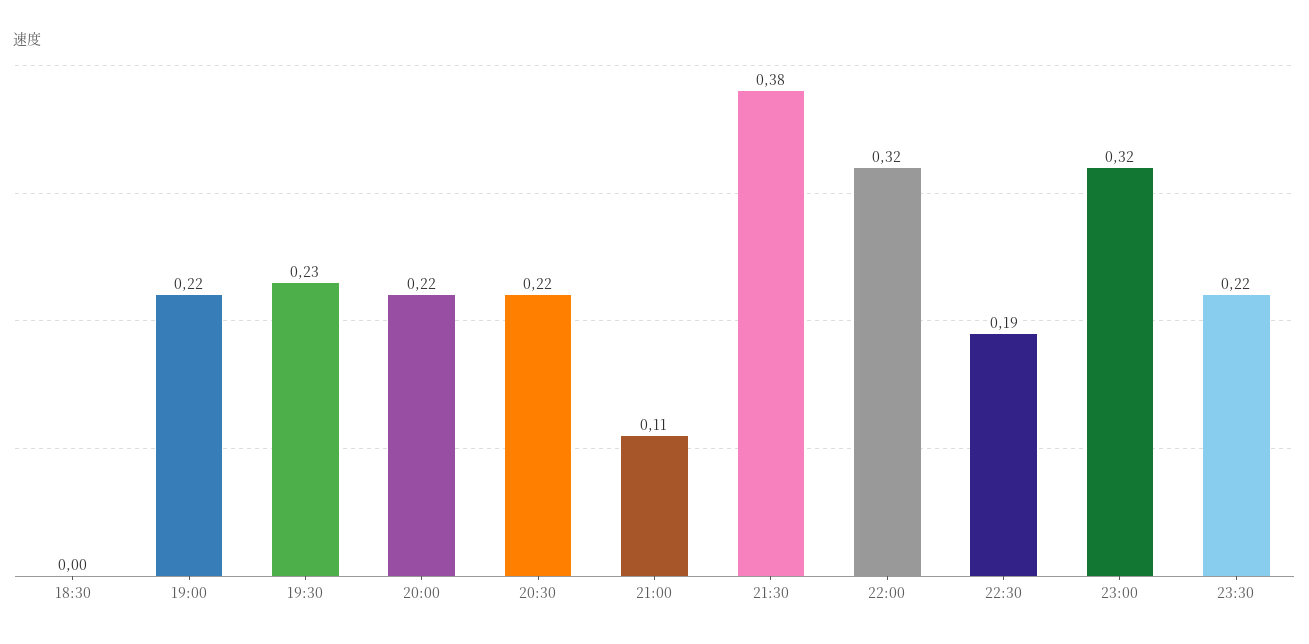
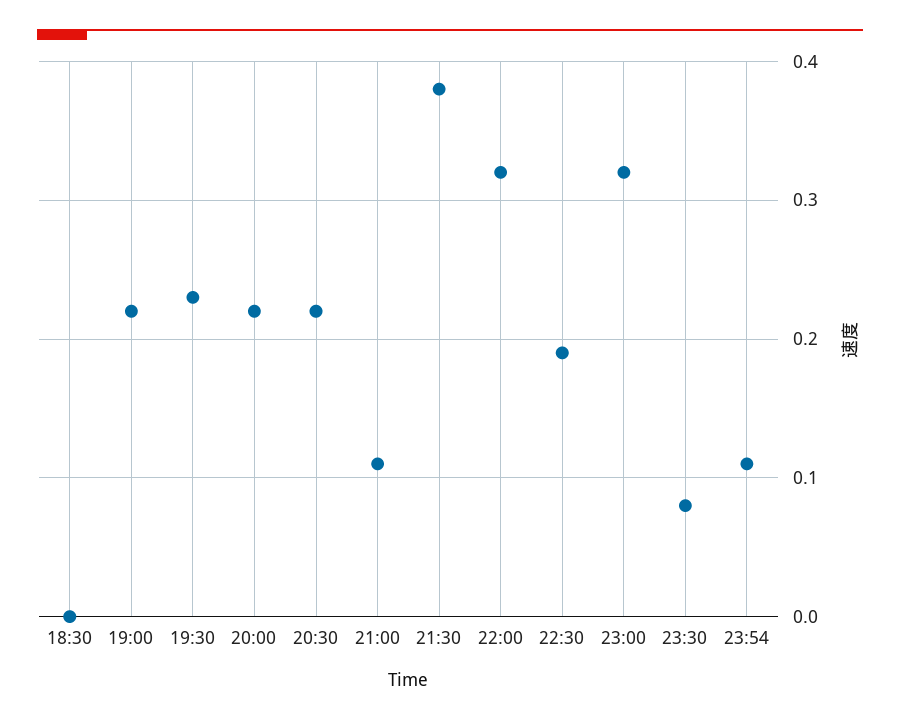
23:30: 0.22 -> 0.08
23:54: none -> 0.11

